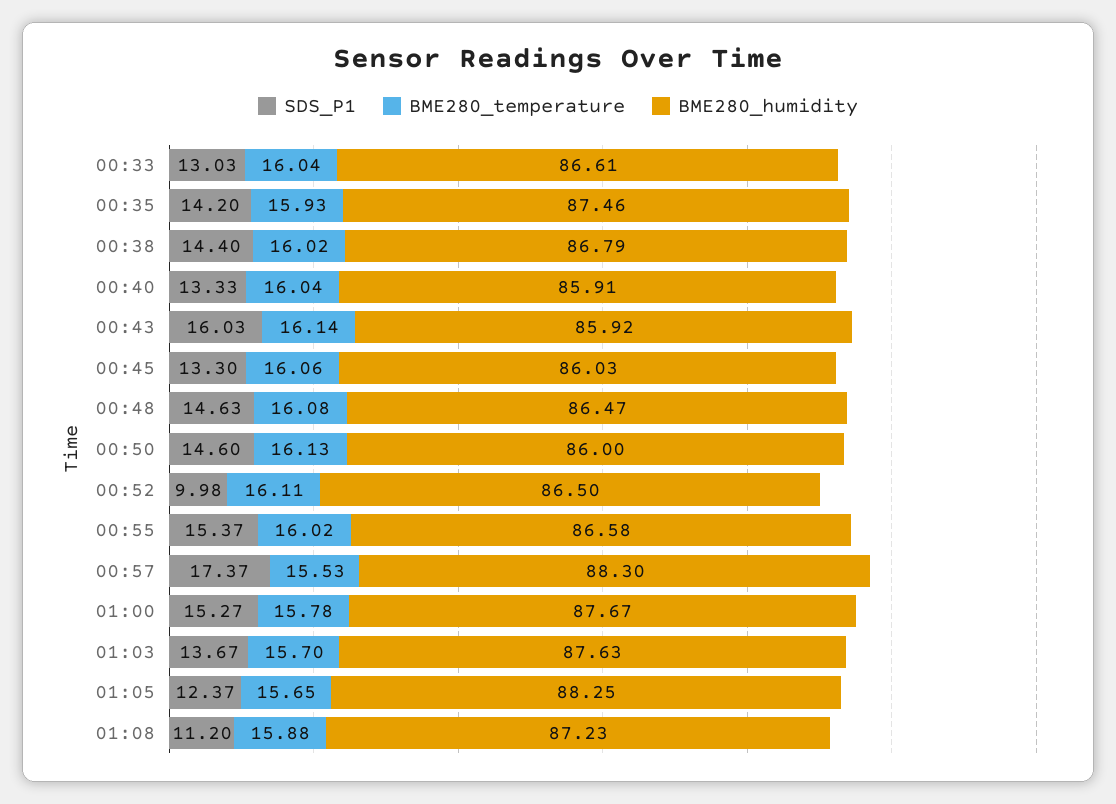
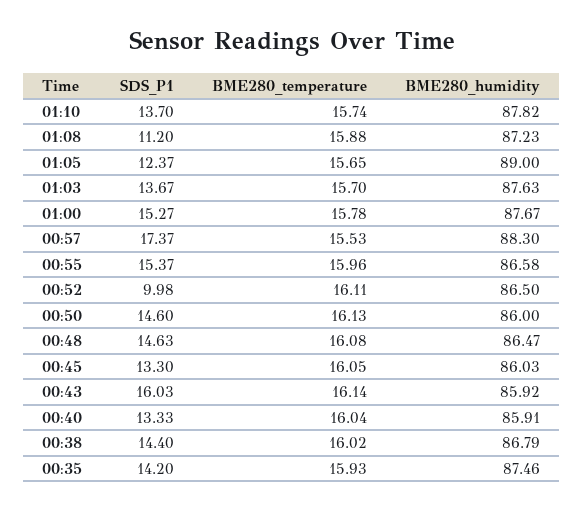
SDS_P1, 00:33: 13.03 -> none
BME280_temperature, 00:33: 16.04 -> none
BME280_humidity, 00:33: 86.61 -> none
BME280_temperature, 00:45: 16.06 -> 16.05
BME280_temperature, 00:55: 16.02 -> 15.96
BME280_humidity, 01:05: 88.25 -> 89
SDS_P1, 01:10: none -> 13.7
BME280_temperature, 01:10: none -> 15.74
BME280_humidity, 01:10: none -> 87.82

